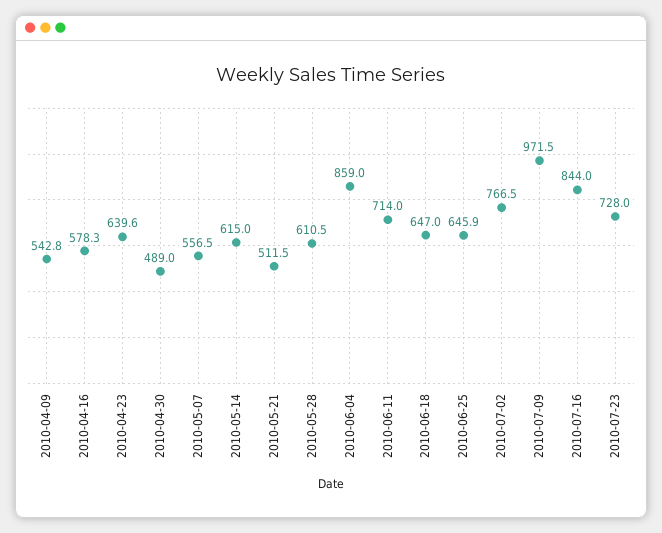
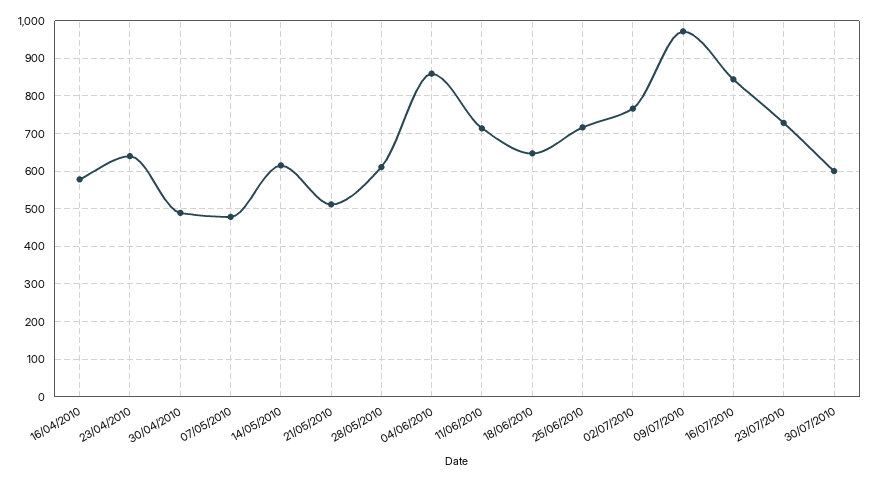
2010-04-09: 542.8 -> none
2010-05-07: 556.5 -> 480
2010-06-25: 645.9 -> 720
30/07/2010: none -> 600

